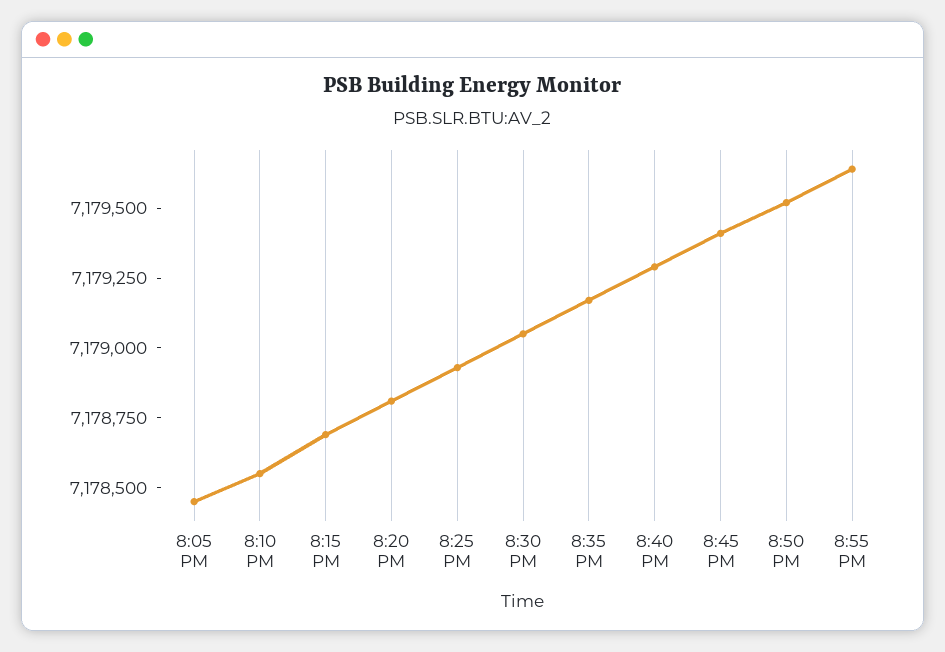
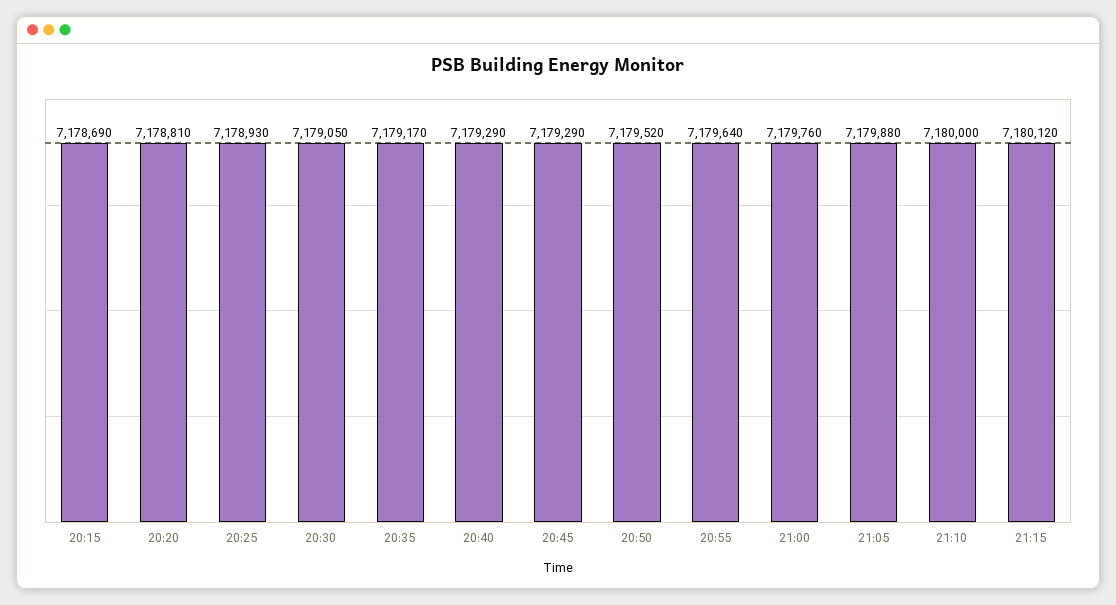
8:05 PM: 7178450 -> none
8:10 PM: 7178550 -> none
8:45 PM: 7179400 -> 7179290
21:00: none -> 7179760
21:05: none -> 7179880
21:10: none -> 7180000
21:15: none -> 7180120

